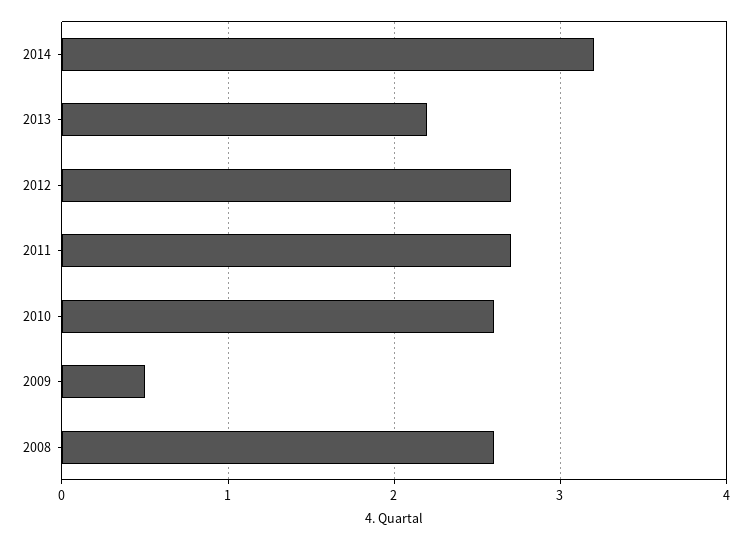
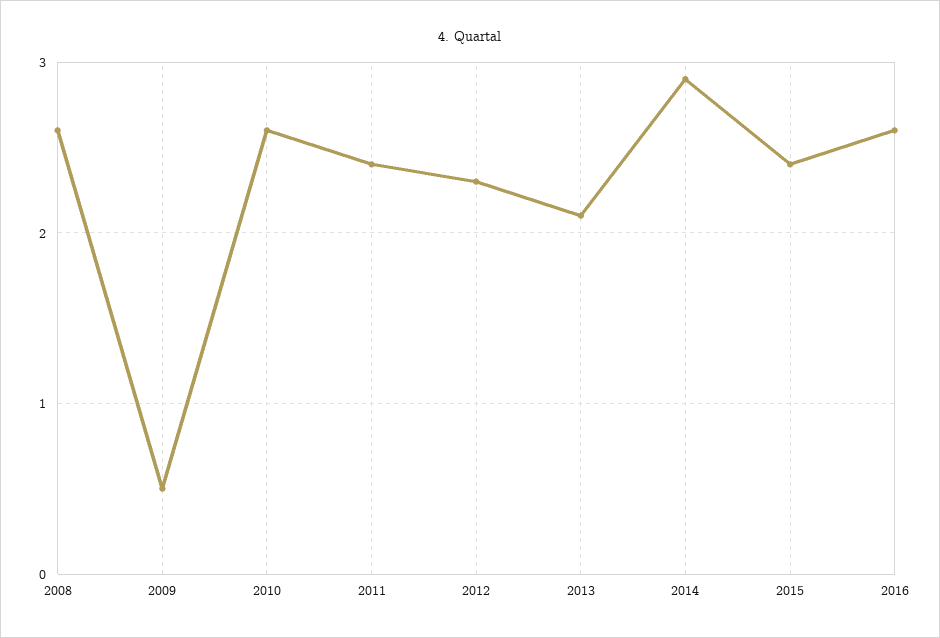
2014: 3.2 -> 2.9
2013: 2.2 -> 2.1
2012: 2.7 -> 2.3
2011: 2.7 -> 2.4
2015: none -> 2.4
2016: none -> 2.6

